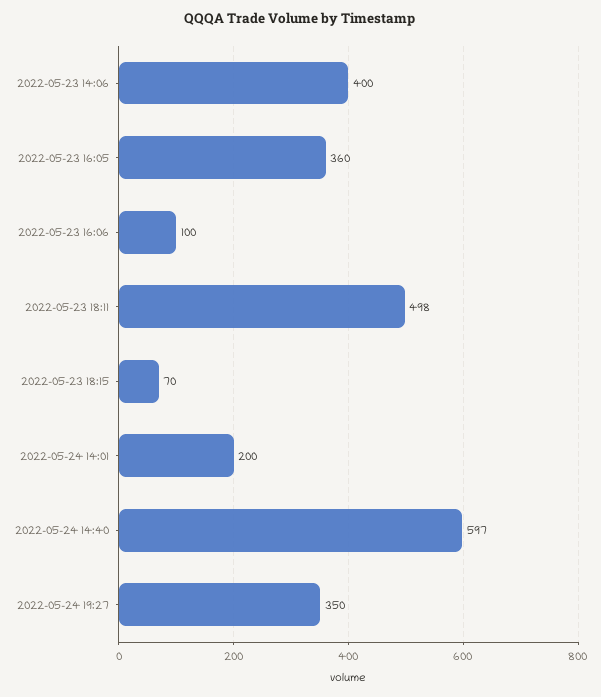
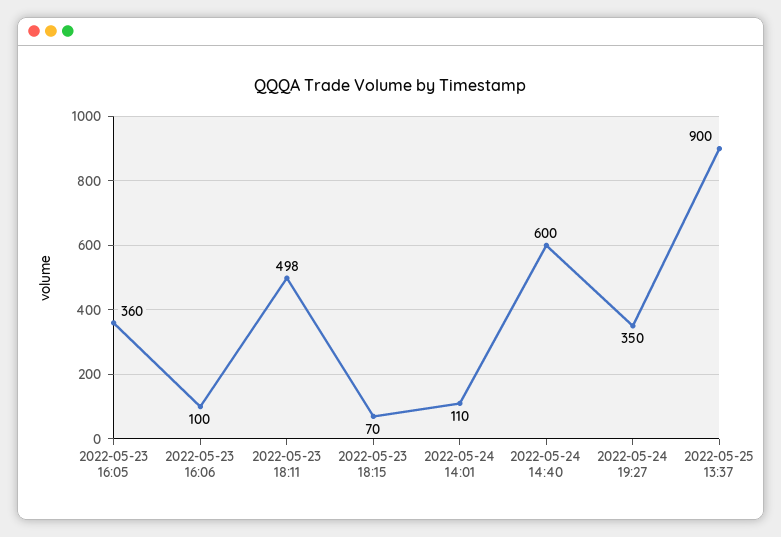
2022-05-23 14:06: 400 -> none
2022-05-24 14:01: 200 -> 110
2022-05-24 14:40: 597 -> 600
2022-05-25 13:37: none -> 900

